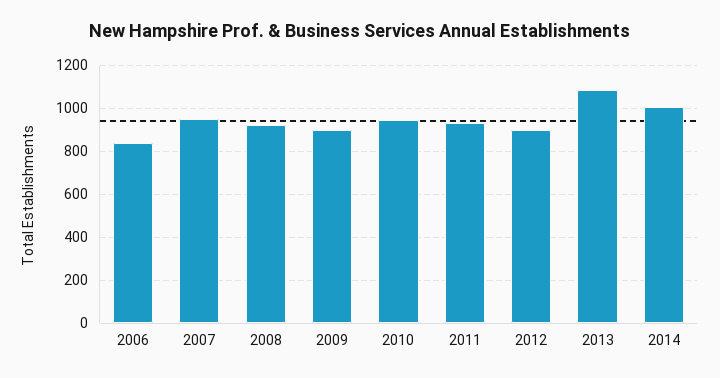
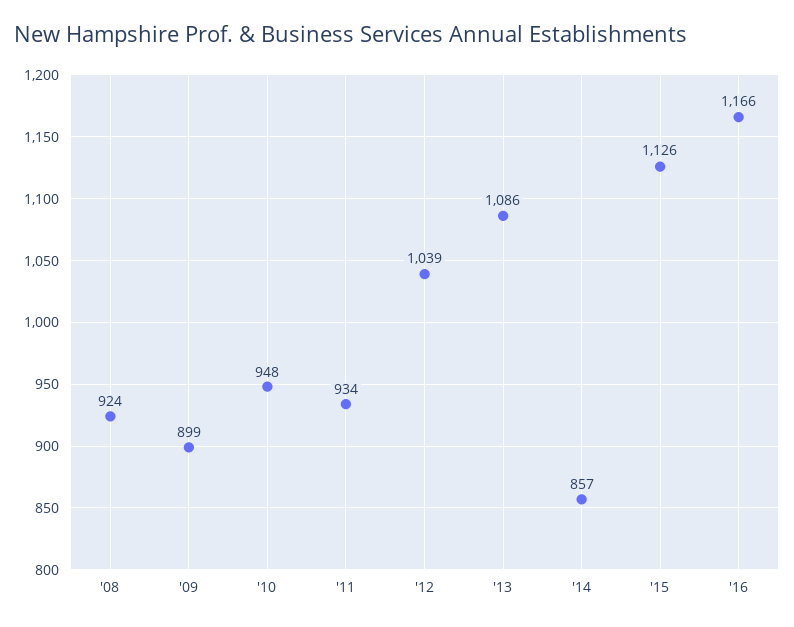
2006: 850 -> none
2007: 950 -> none
2012: 900 -> 1039
2014: 1000 -> 857
'15: none -> 1126
'16: none -> 1166

